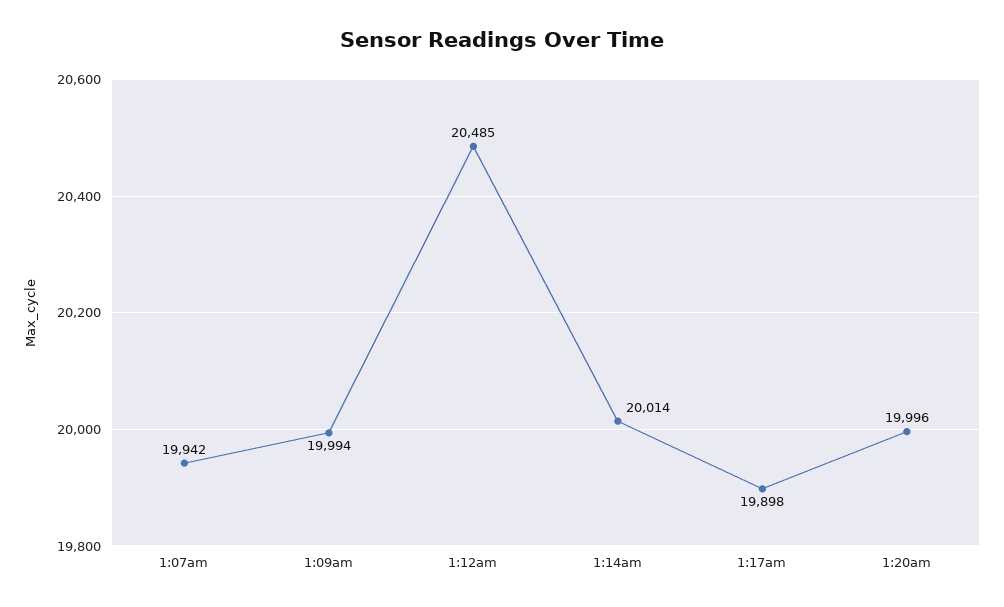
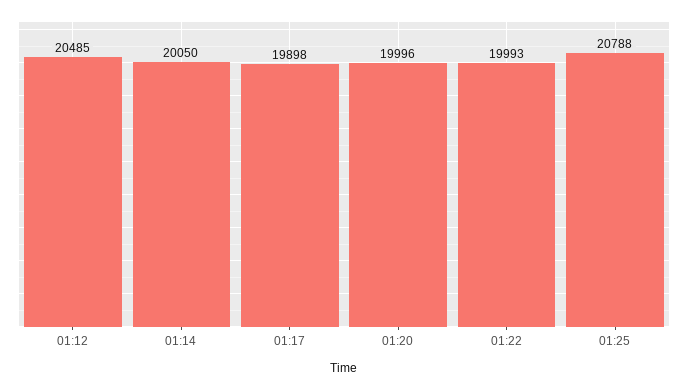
1:07am: 19942 -> none
1:09am: 19994 -> none
1:14am: 20014 -> 20050
01:22: none -> 19993
01:25: none -> 20788

